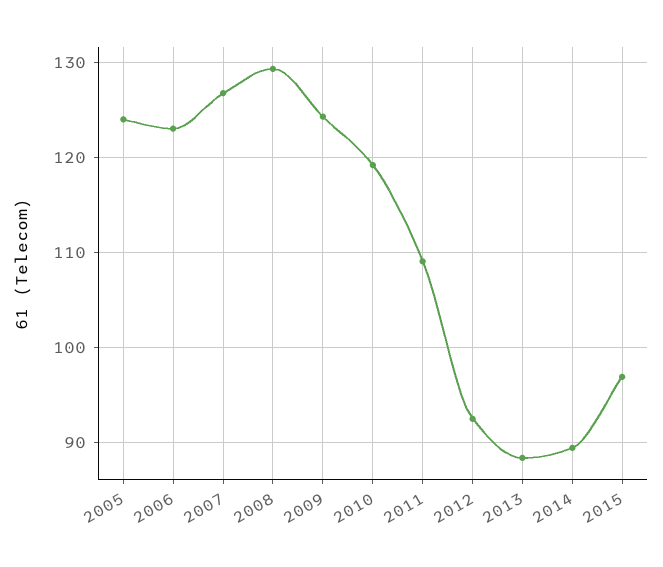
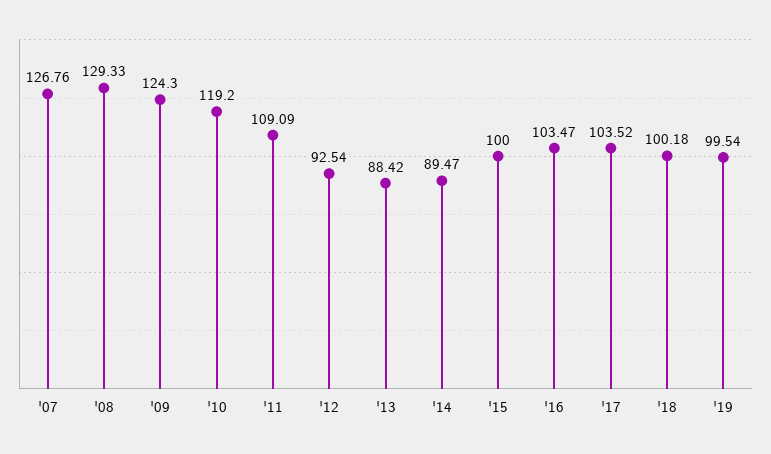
2005: 124 -> none
2006: 123 -> none
2015: 97 -> 100
'16: none -> 103.47
'17: none -> 103.52
'18: none -> 100.18
'19: none -> 99.54

